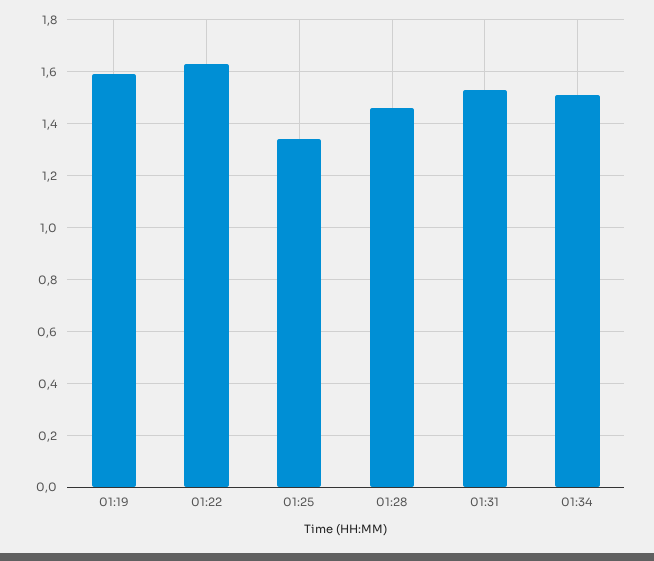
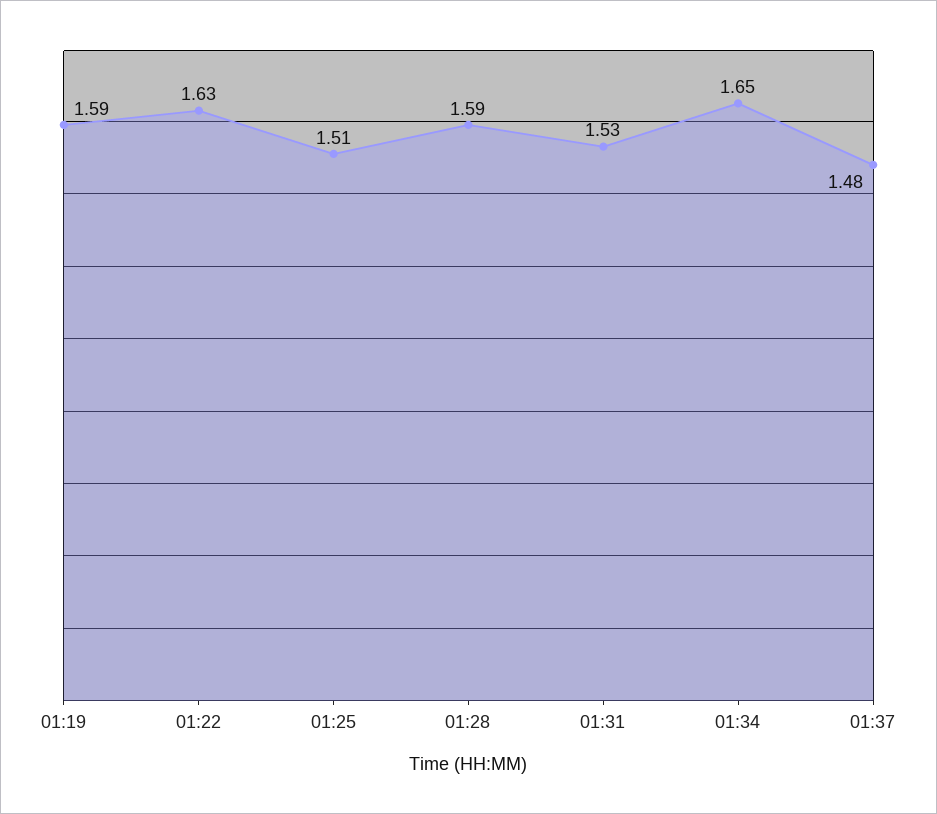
01:25: 1.35 -> 1.51
01:28: 1.45 -> 1.59
01:34: 1.5 -> 1.65
01:37: none -> 1.48

